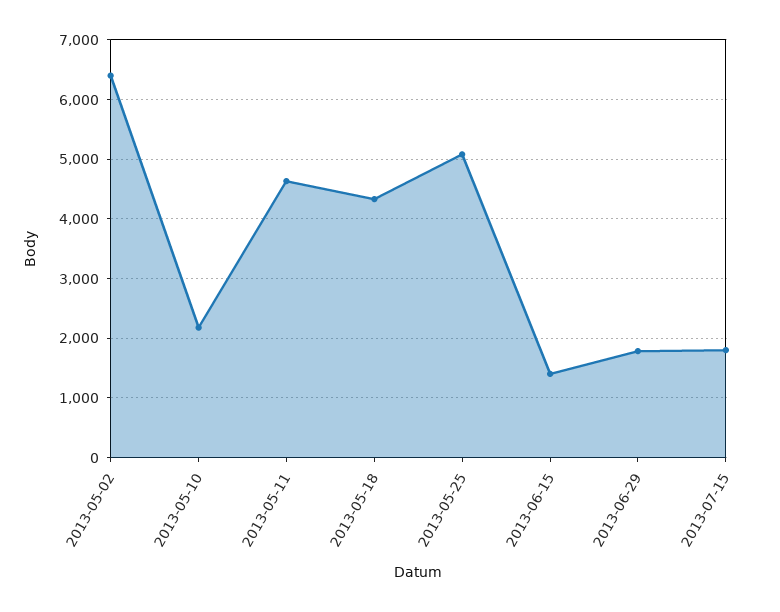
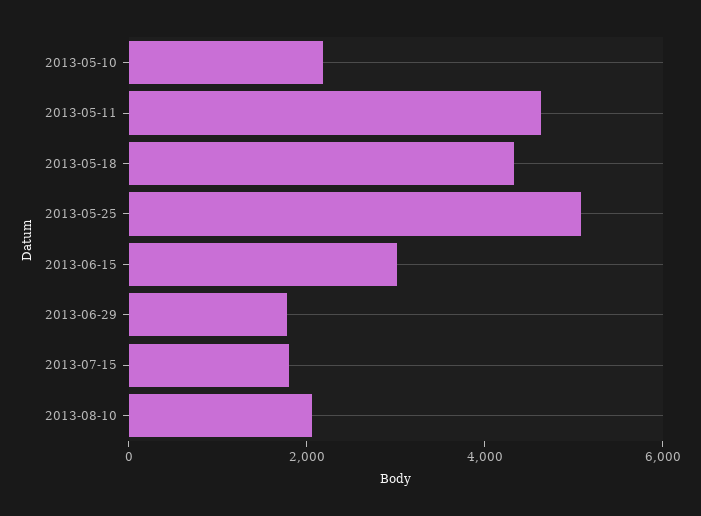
2013-05-02: 6400 -> none
2013-06-15: 1400 -> 3000
2013-08-10: none -> 2000

